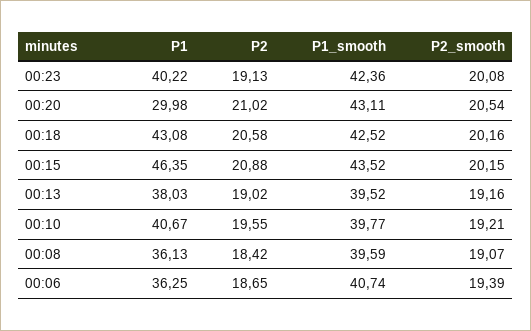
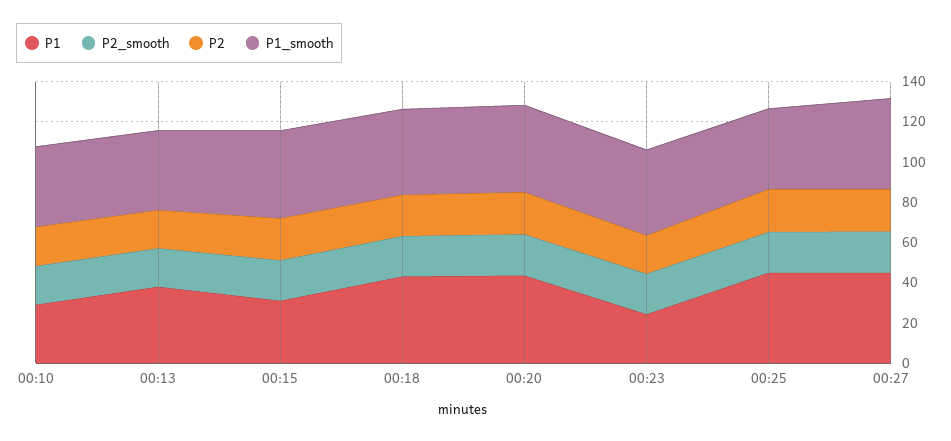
P1, 00:23: 40.22 -> 25
P1, 00:20: 29.98 -> 45
P1, 00:15: 46.35 -> 30
P1, 00:10: 40.67 -> 30
P1, 00:08: 36.13 -> none
P2, 00:08: 18.42 -> none
P1_smooth, 00:08: 39.59 -> none
P2_smooth, 00:08: 19.07 -> none
P1, 00:06: 36.25 -> none
P2, 00:06: 18.65 -> none
P1_smooth, 00:06: 40.74 -> none
P2_smooth, 00:06: 19.39 -> none
P1, 00:25: none -> 45
P2_smooth, 00:25: none -> 20
P2, 00:25: none -> 20
P1_smooth, 00:25: none -> 40
P1, 00:27: none -> 45
P2_smooth, 00:27: none -> 20
P2, 00:27: none -> 20
P1_smooth, 00:27: none -> 45

